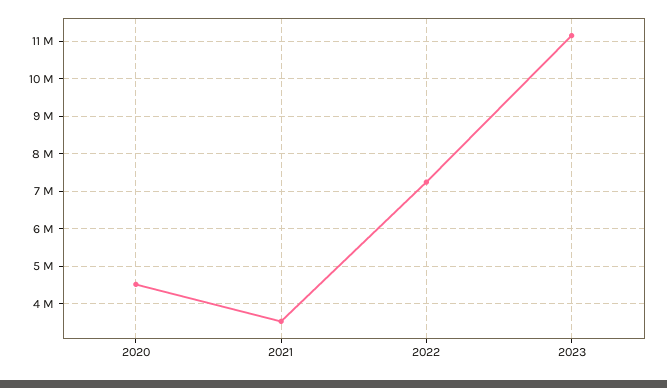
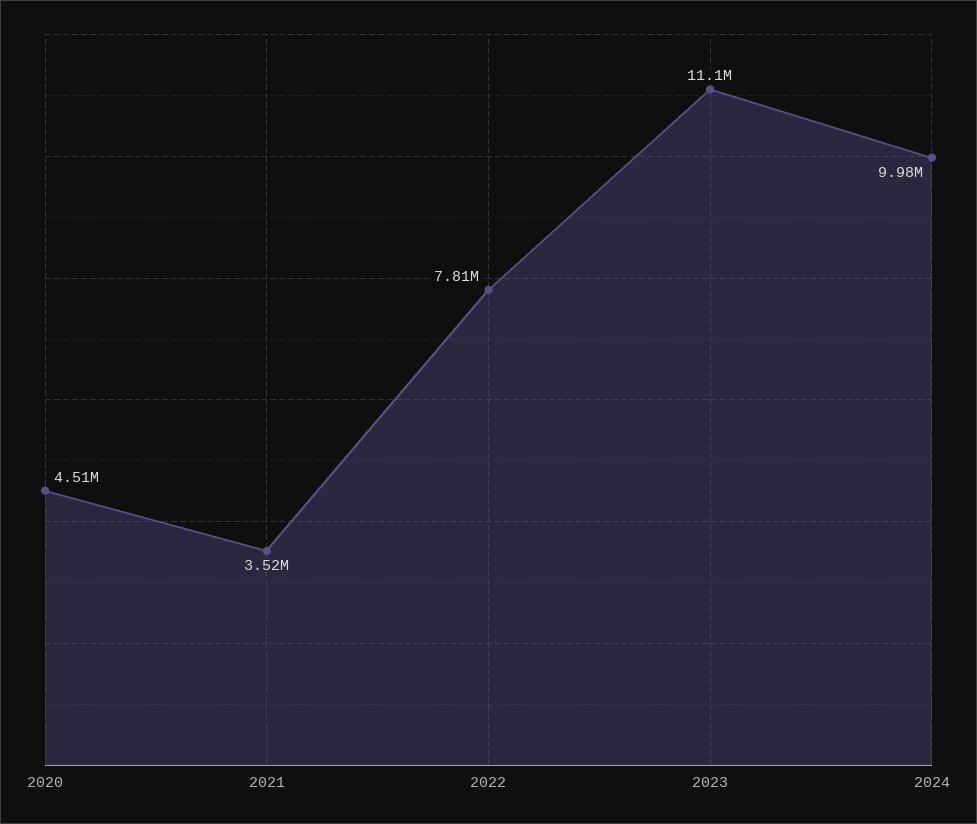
2022: 7200000 -> 7810000
2024: none -> 9980000

